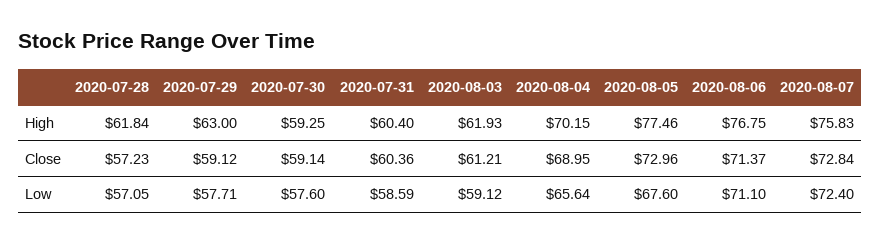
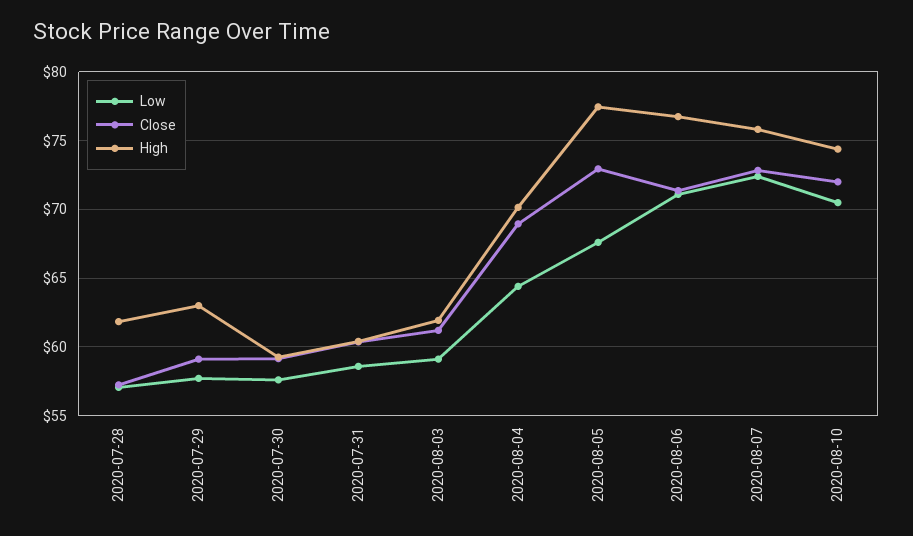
Low, 2020-08-04: 65.64 -> 64.5
Low, 2020-08-10: none -> 70.5
Close, 2020-08-10: none -> 72
High, 2020-08-10: none -> 74.5

